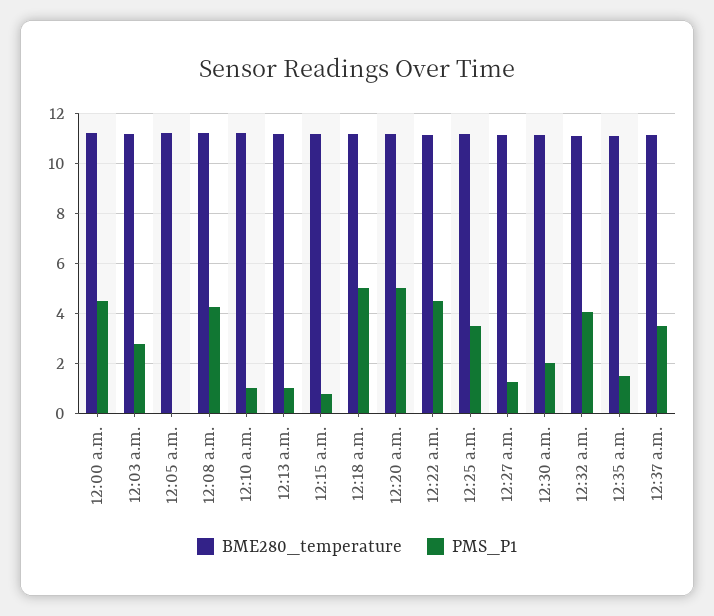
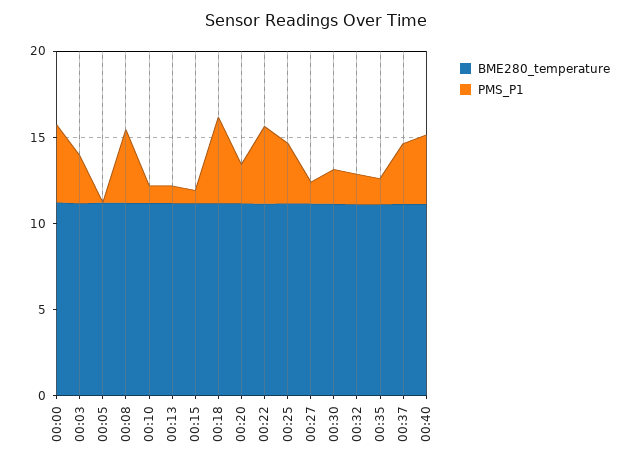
PMS_P1, 12:20 a.m.: 5 -> 2
PMS_P1, 12:32 a.m.: 4 -> 2
BME280_temperature, 00:40: none -> 11
PMS_P1, 00:40: none -> 4

